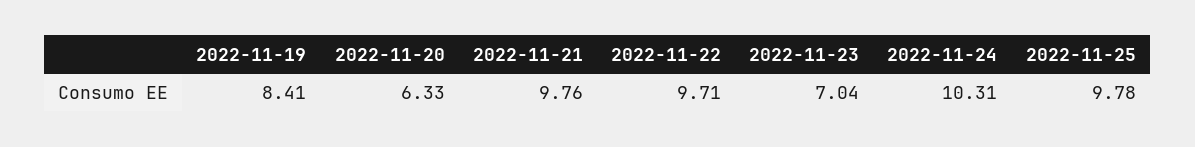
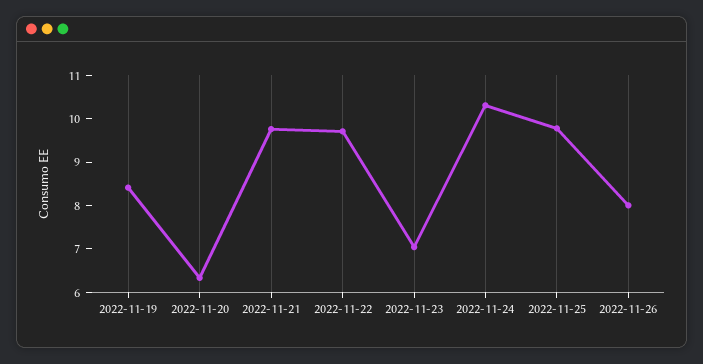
2022-11-26: none -> 8

